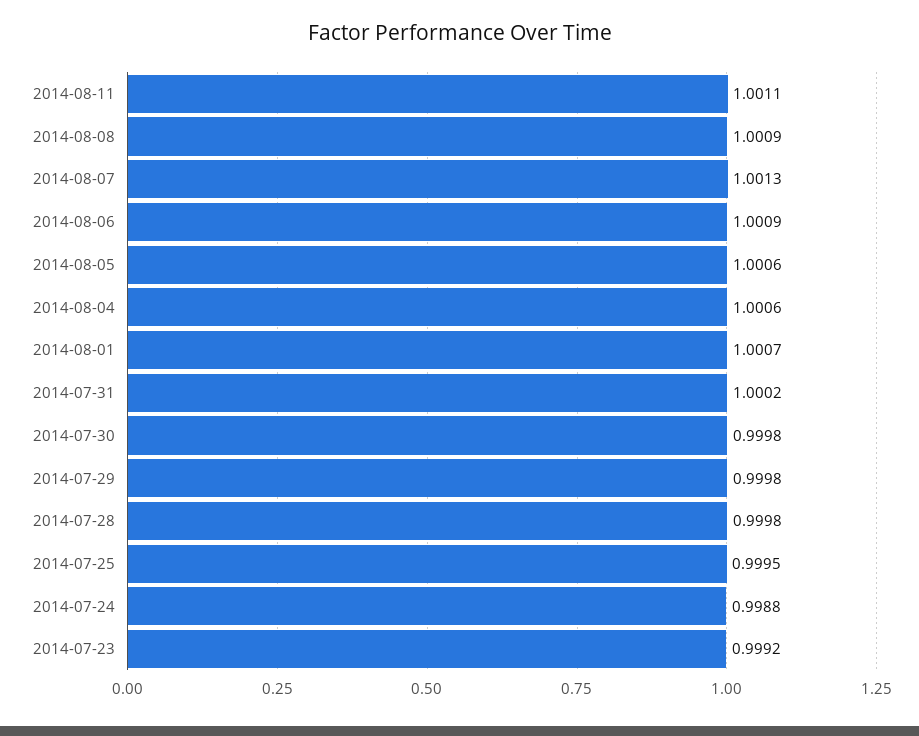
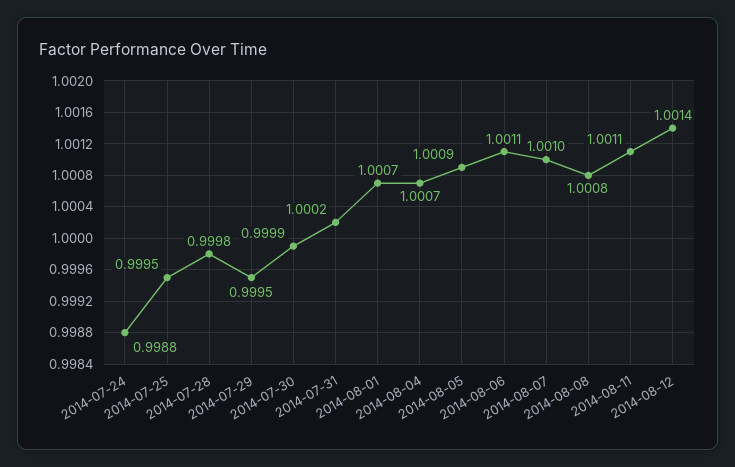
2014-08-08: 1.0009 -> 1.0008
2014-08-07: 1.0013 -> 1.001
2014-08-06: 1.0009 -> 1.0011
2014-08-05: 1.0006 -> 1.0009
2014-08-04: 1.0006 -> 1.0007
2014-07-30: 0.9998 -> 0.9999
2014-07-29: 0.9998 -> 0.9995
2014-07-23: 0.9992 -> none
2014-08-12: none -> 1.0014

